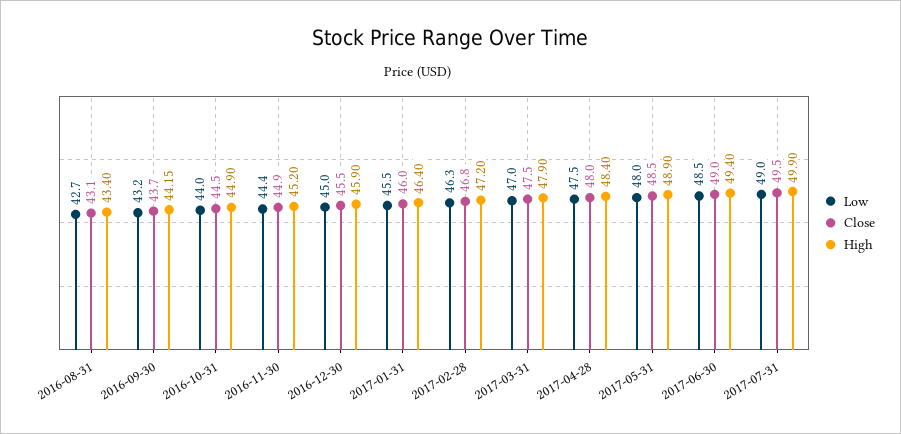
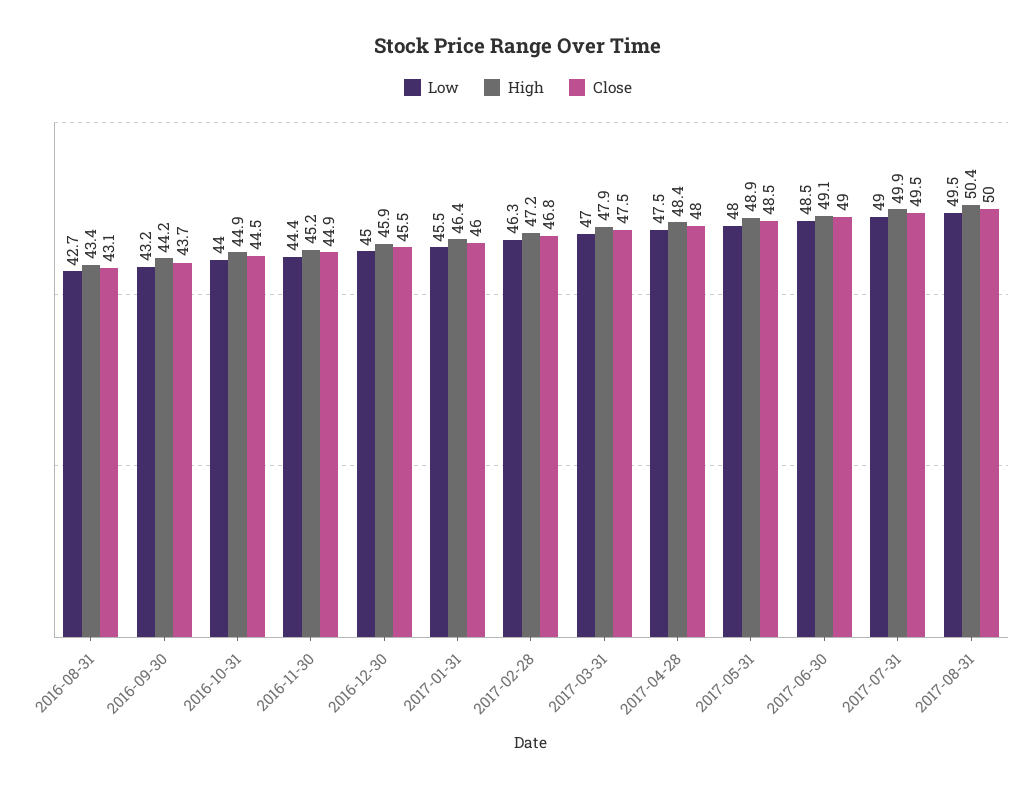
High, 2017-06-30: 49.4 -> 49.1
Low, 2017-08-31: none -> 49.5
High, 2017-08-31: none -> 50.4
Close, 2017-08-31: none -> 50

